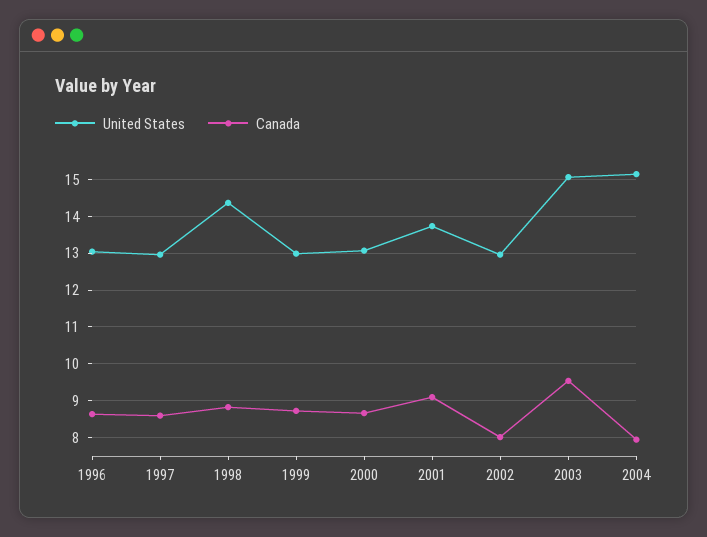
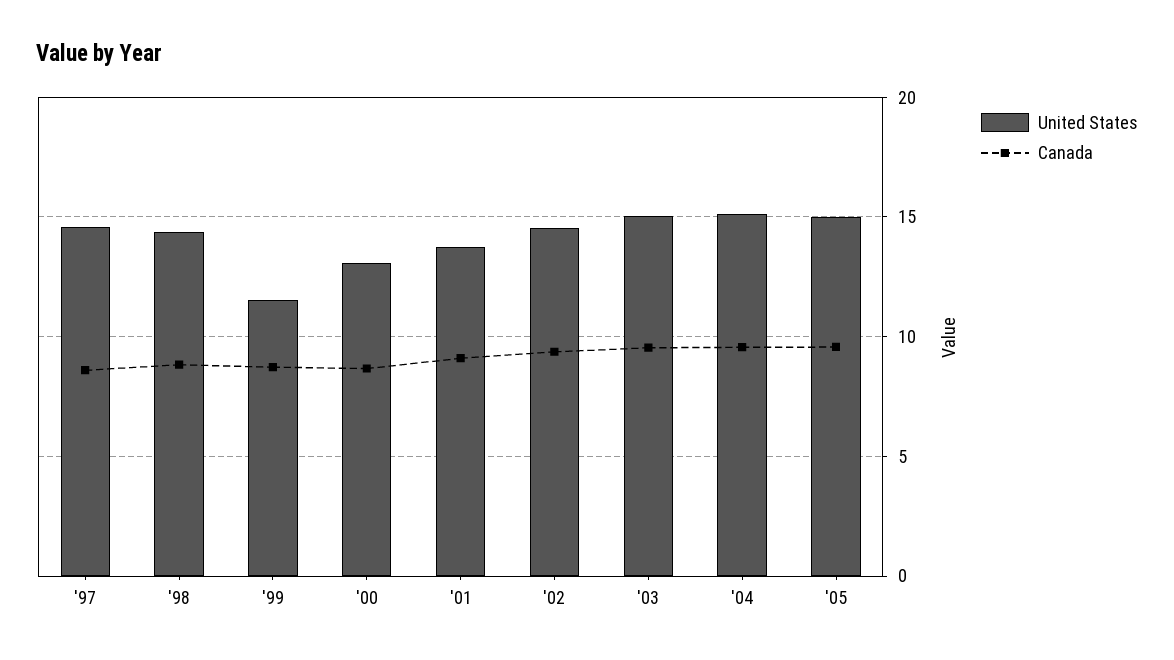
United States, 1996: 13 -> none
Canada, 1996: 8.6 -> none
United States, 1997: 13 -> 14.5
United States, 1999: 13 -> 11.5
United States, 2002: 13 -> 14.5
Canada, 2002: 8 -> 9.5
Canada, 2004: 8 -> 9.5
United States, '05: none -> 15
Canada, '05: none -> 9.5

